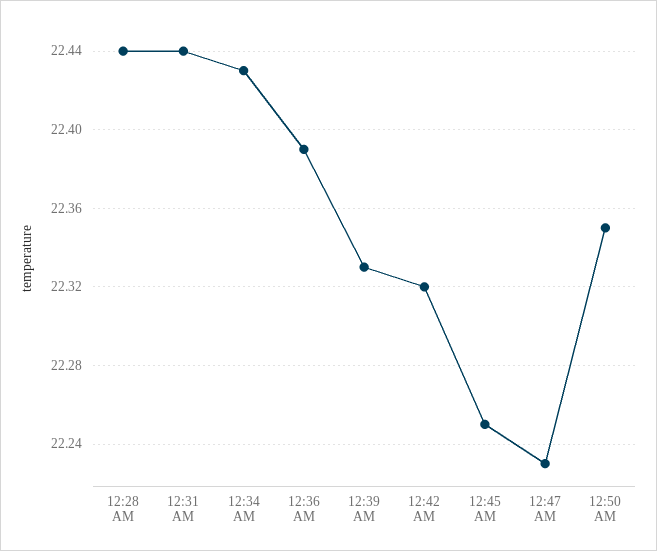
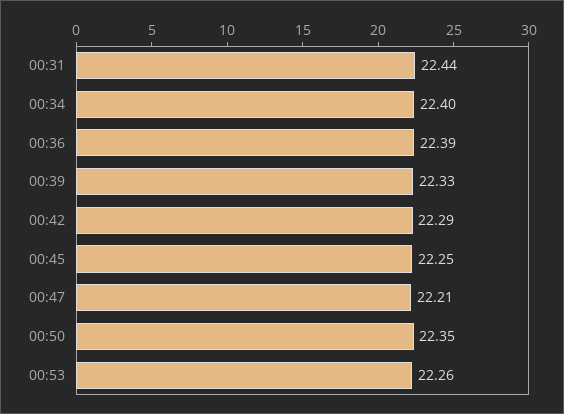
12:28 AM: 22.44 -> none
12:34 AM: 22.43 -> 22.4
12:42 AM: 22.32 -> 22.29
12:47 AM: 22.23 -> 22.21
00:53: none -> 22.26

